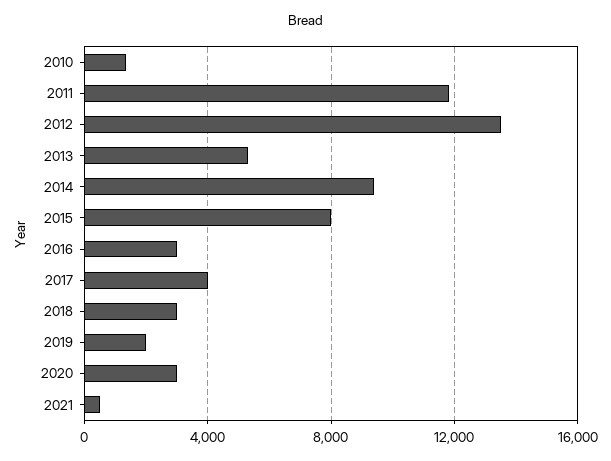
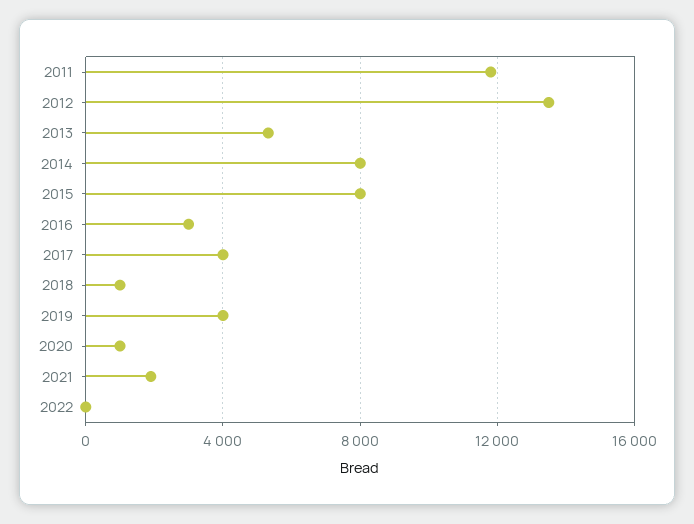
2010: 1500 -> none
2014: 9500 -> 8000
2018: 3000 -> 1000
2019: 2000 -> 4000
2020: 3000 -> 1000
2021: 500 -> 2000
2022: none -> 0

